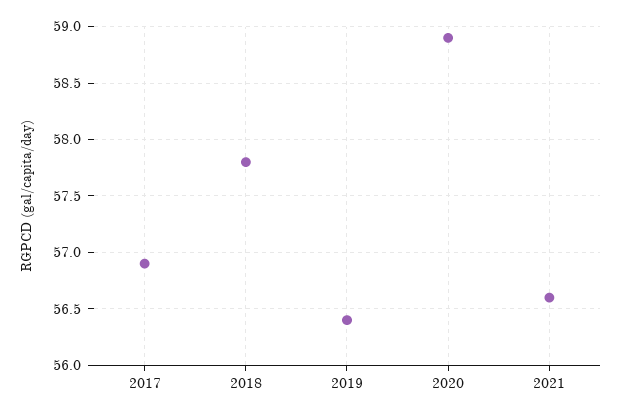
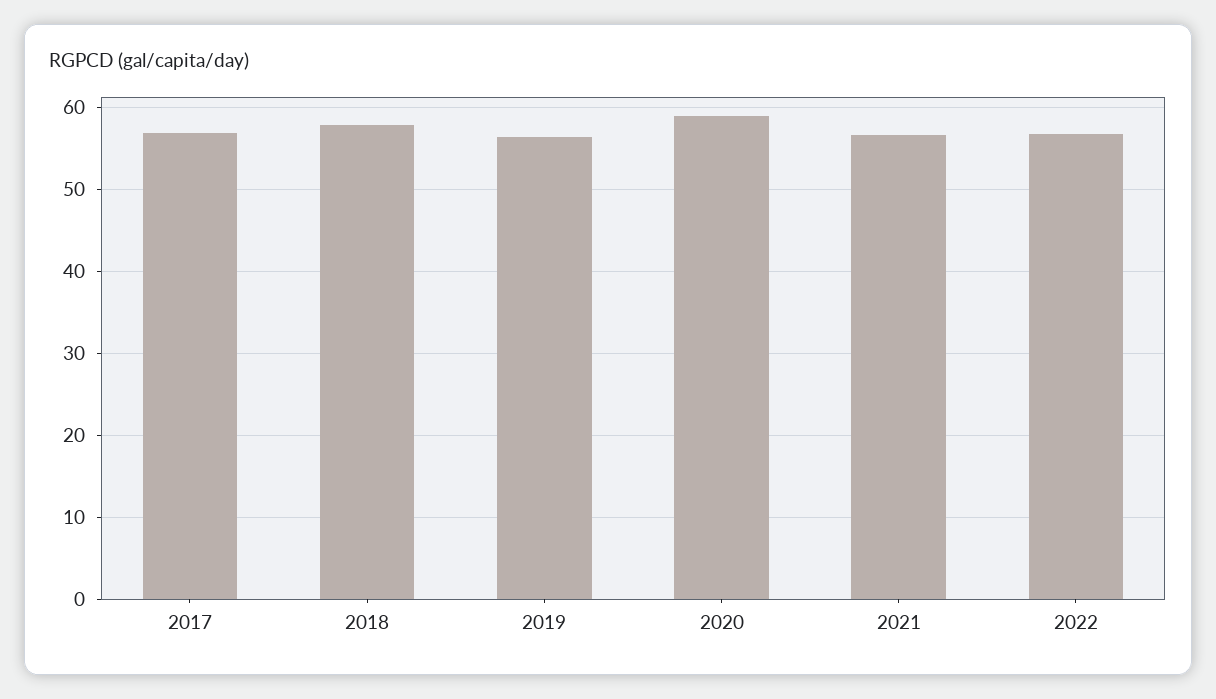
2022: none -> 57

